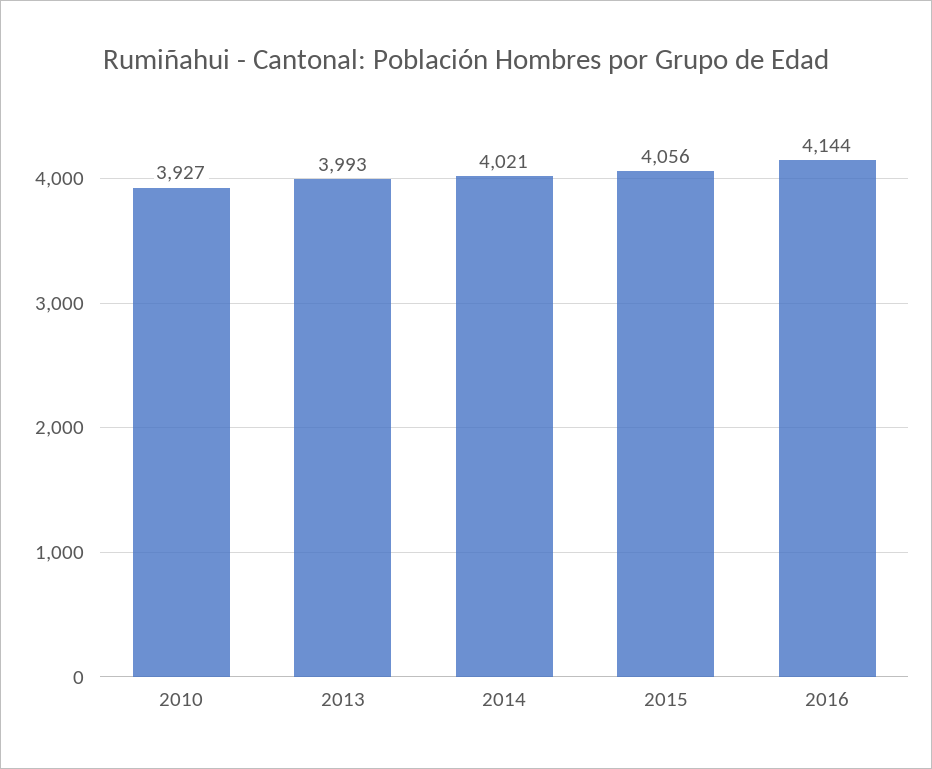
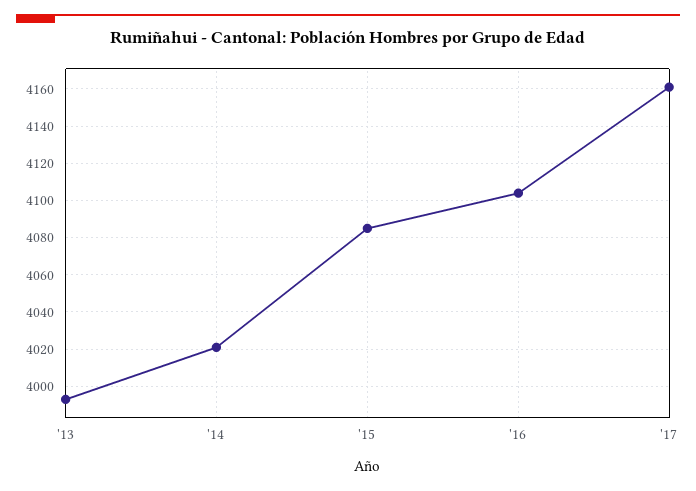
2010: 3927 -> none
2015: 4056 -> 4085
2016: 4144 -> 4105
'17: none -> 4160

